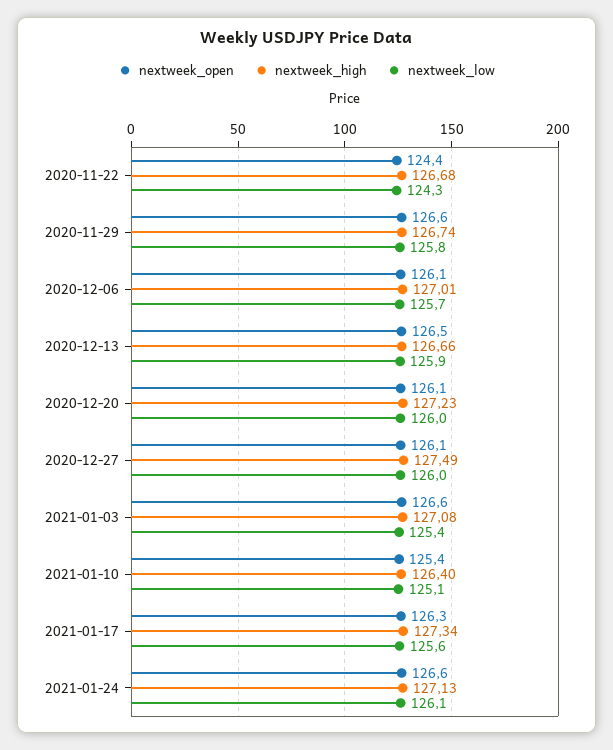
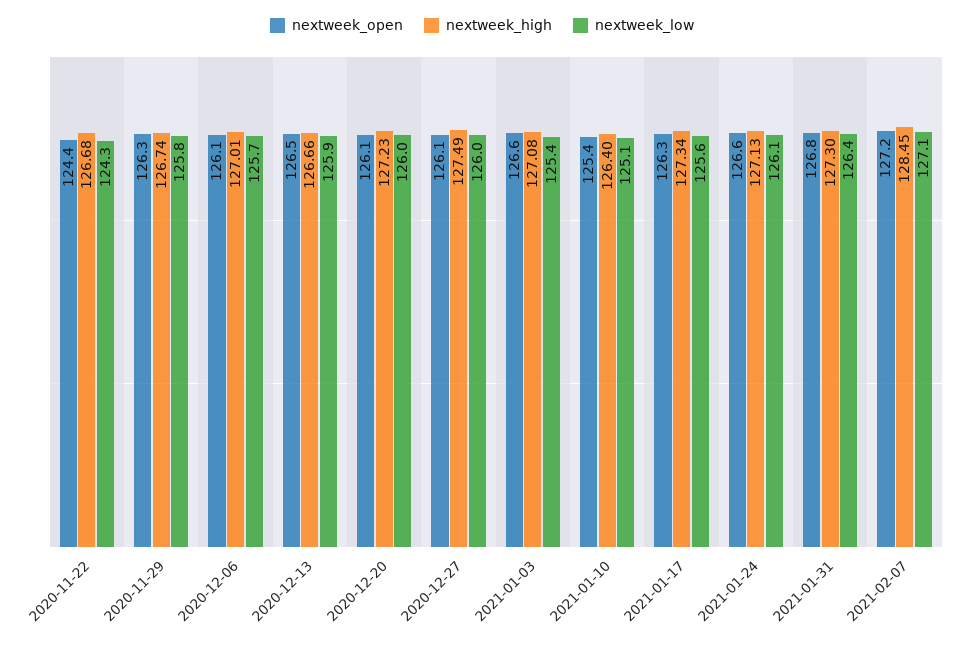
nextweek_open, 2020-11-29: 126.6 -> 126.3
nextweek_open, 2021-01-31: none -> 126.8
nextweek_high, 2021-01-31: none -> 127.3
nextweek_low, 2021-01-31: none -> 126.4
nextweek_open, 2021-02-07: none -> 127.2
nextweek_high, 2021-02-07: none -> 128.45
nextweek_low, 2021-02-07: none -> 127.1

